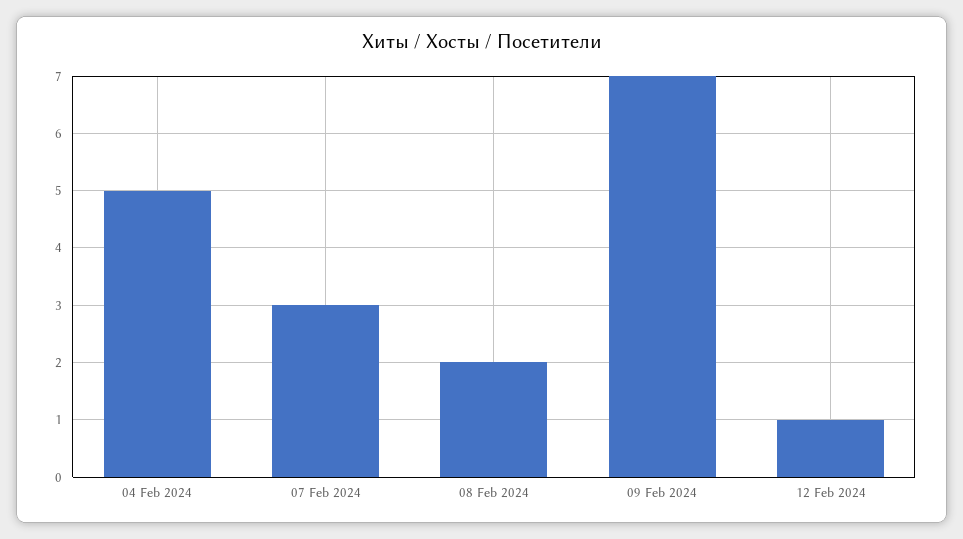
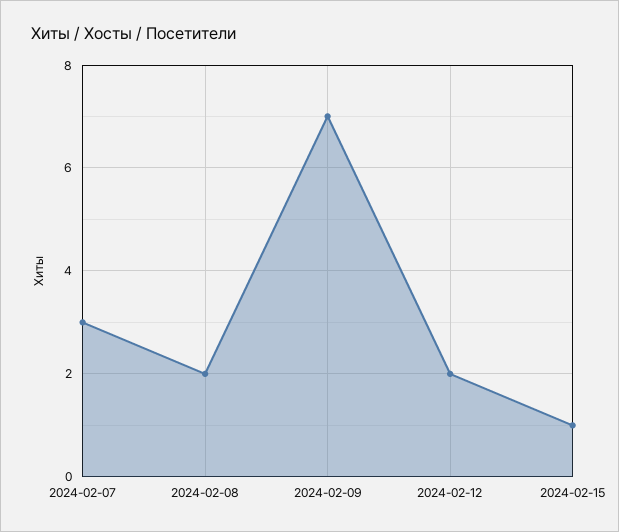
04 Feb 2024: 5 -> none
12 Feb 2024: 1 -> 2
2024-02-15: none -> 1

